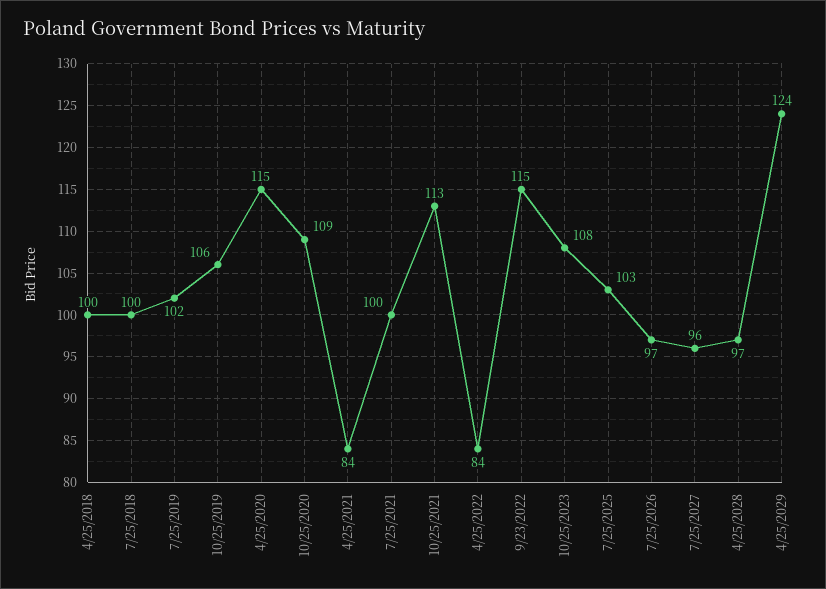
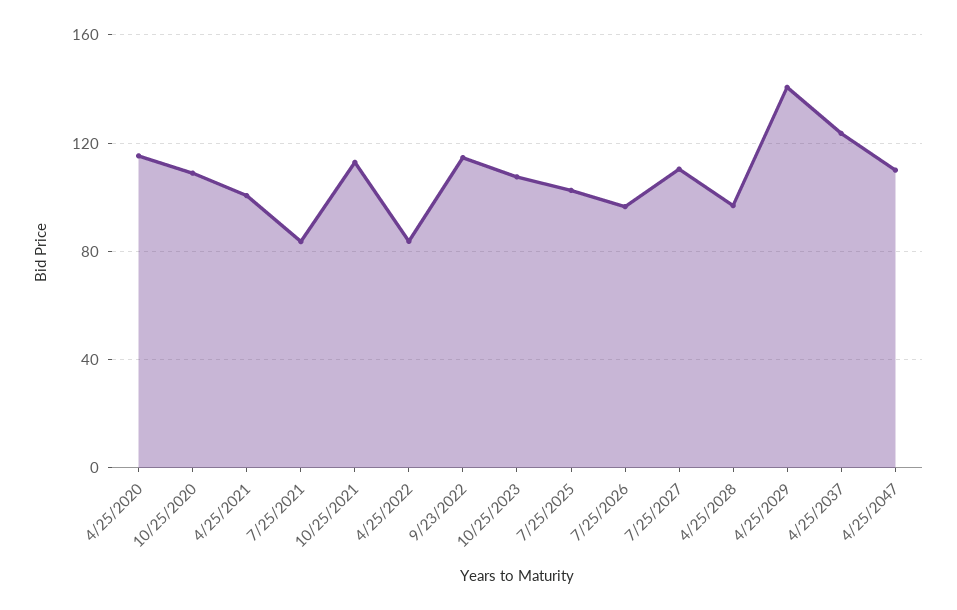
4/25/2018: 100 -> none
7/25/2018: 100 -> none
7/25/2019: 102 -> none
10/25/2019: 106 -> none
4/25/2021: 84 -> 100
7/25/2021: 100 -> 85
7/25/2027: 96 -> 110
4/25/2029: 124 -> 140
4/25/2037: none -> 125
4/25/2047: none -> 110

